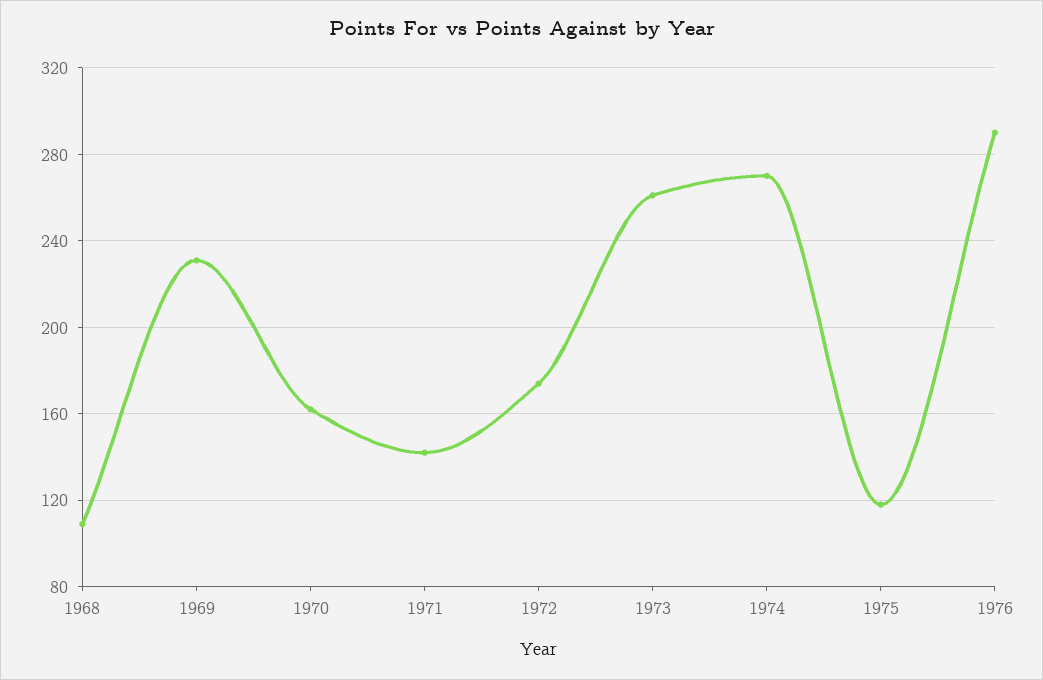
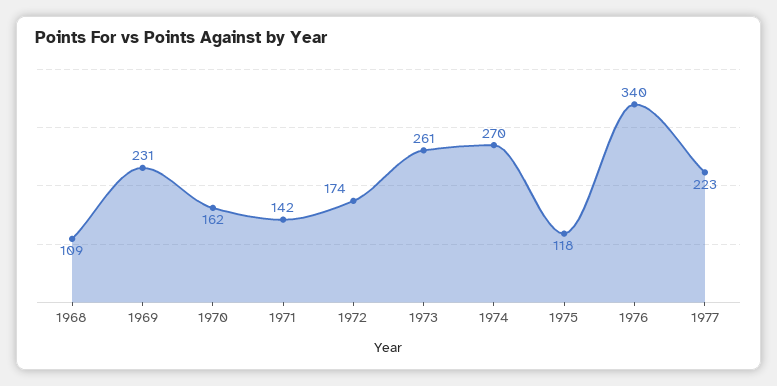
1976: 290 -> 340
1977: none -> 223

